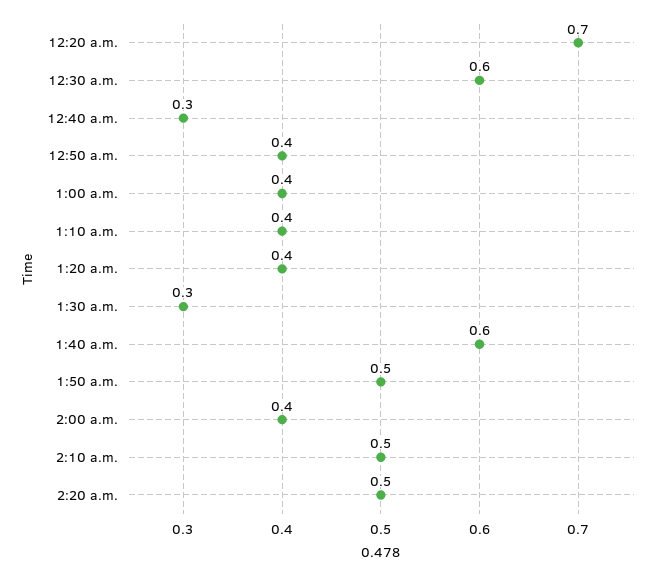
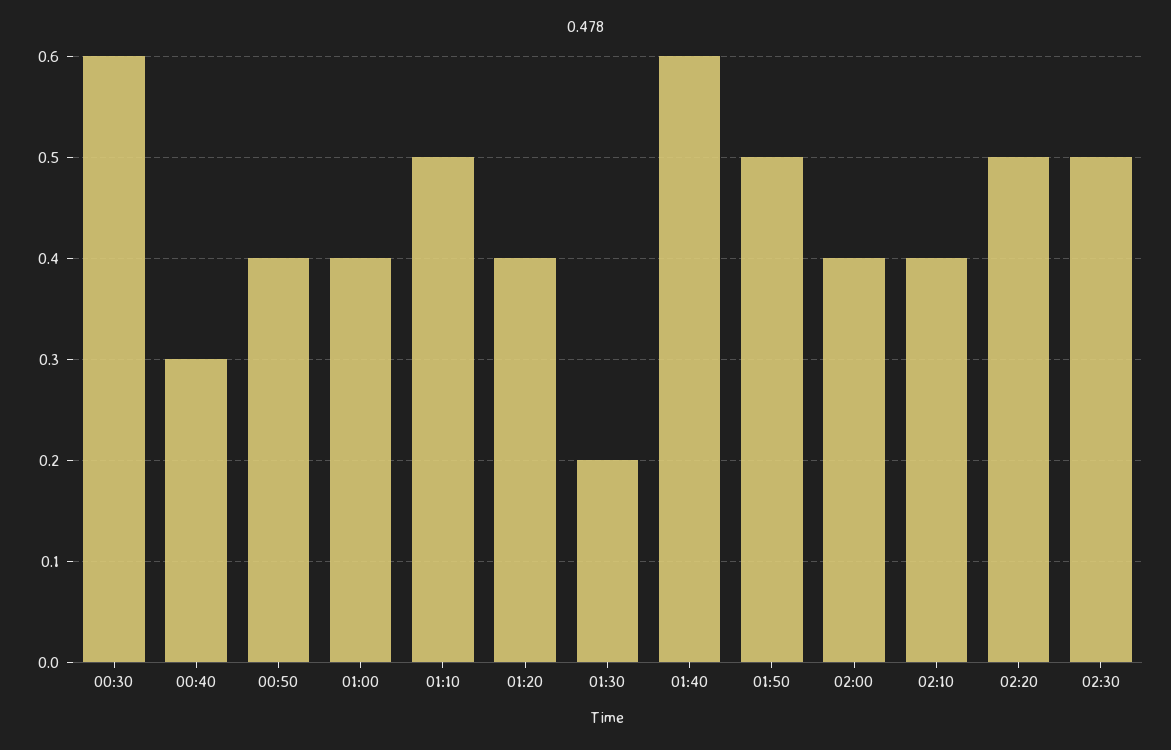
12:20 a.m.: 0.7 -> none
1:10 a.m.: 0.4 -> 0.5
1:30 a.m.: 0.3 -> 0.2
2:10 a.m.: 0.5 -> 0.4
02:30: none -> 0.5

